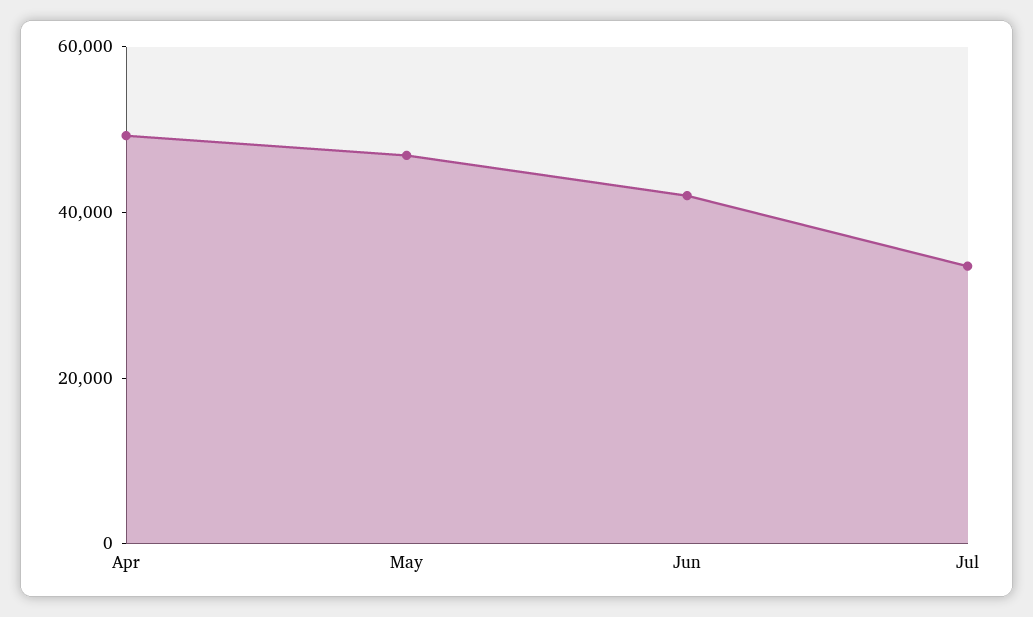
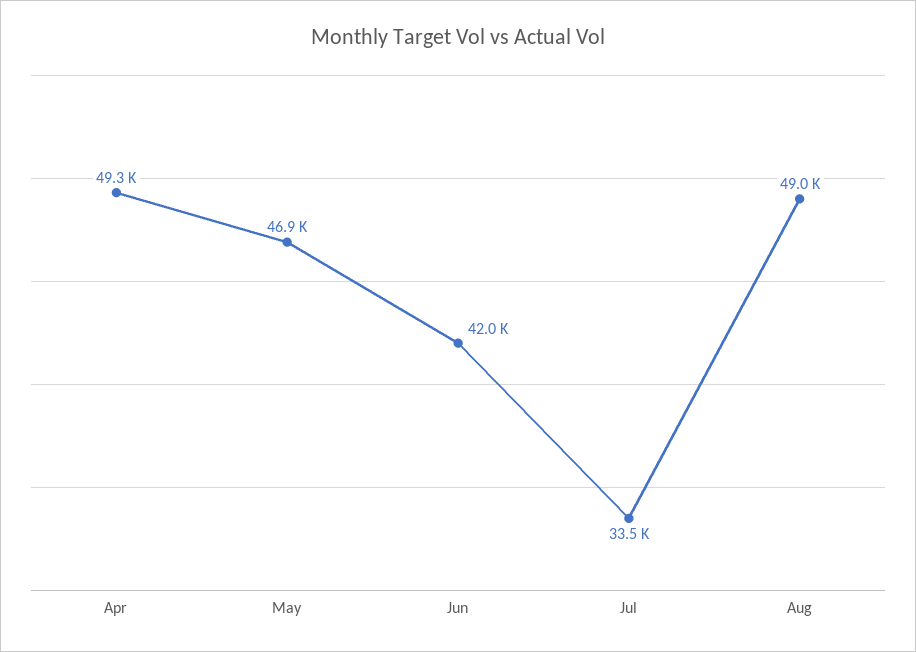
Aug: none -> 49000

